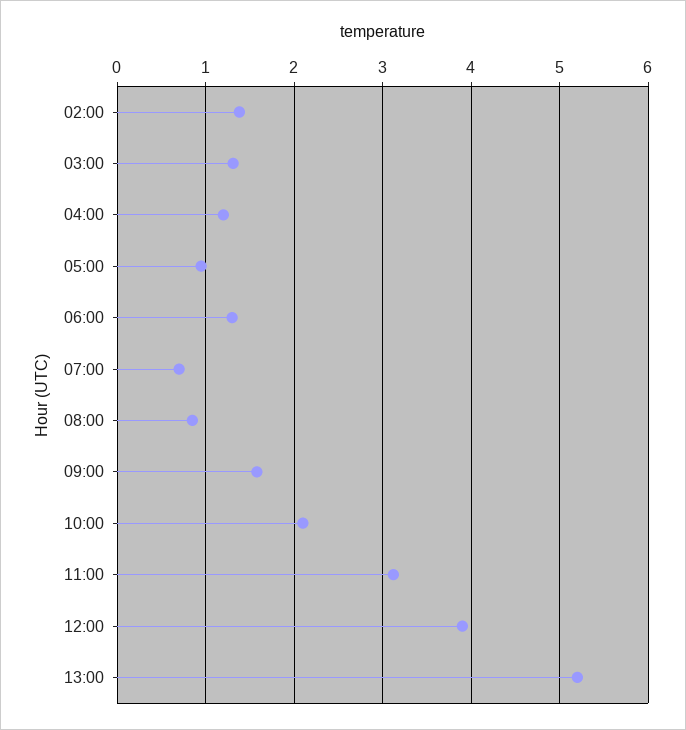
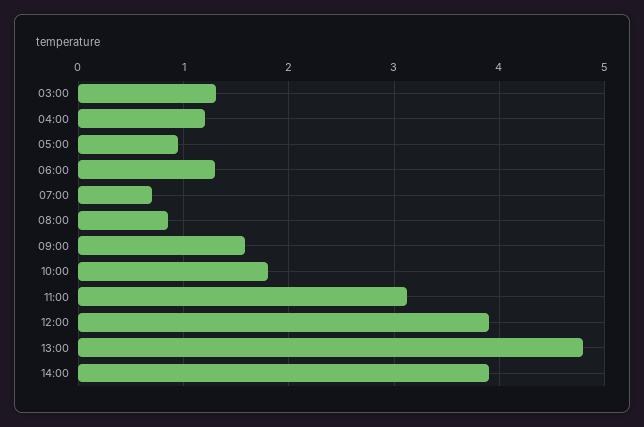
02:00: 1.4 -> none
10:00: 2.1 -> 1.8
13:00: 5.2 -> 4.8
14:00: none -> 3.9

